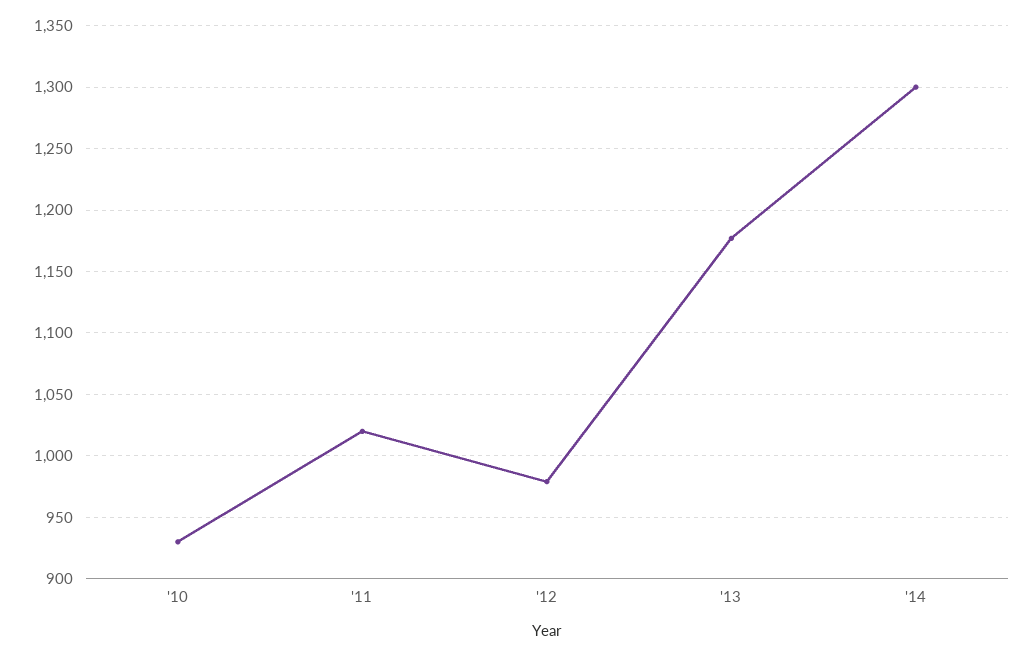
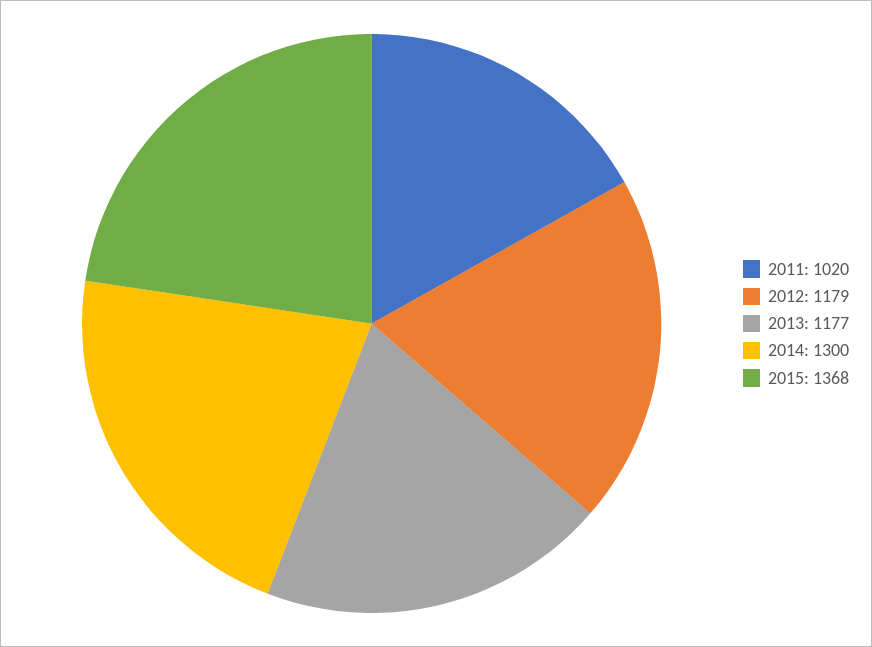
'10: 930 -> none
'12: 980 -> 1179
2015: none -> 1368

